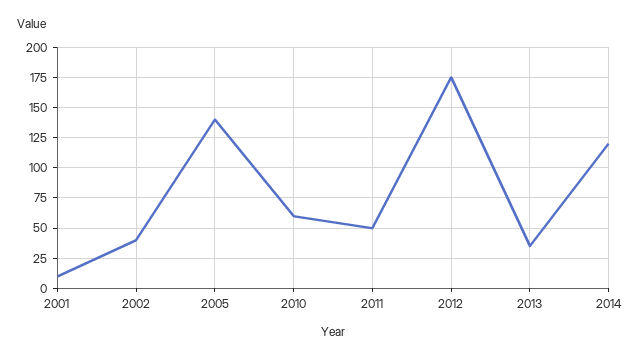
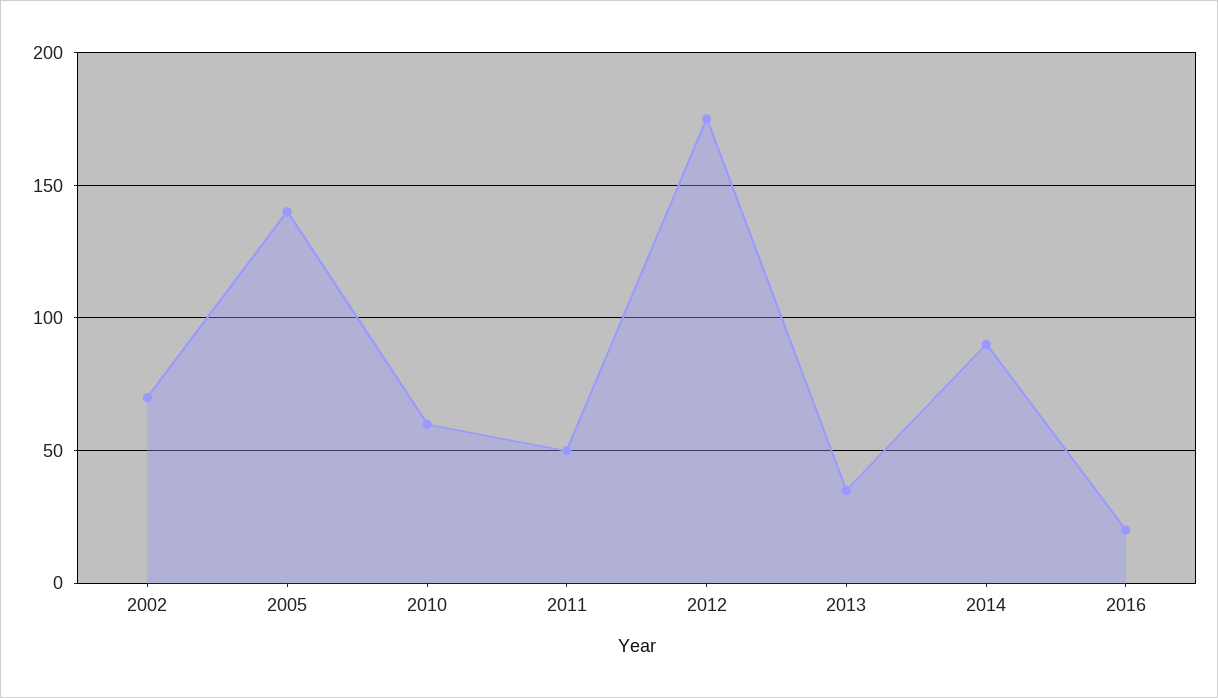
2001: 10 -> none
2002: 40 -> 70
2014: 120 -> 90
2016: none -> 20

